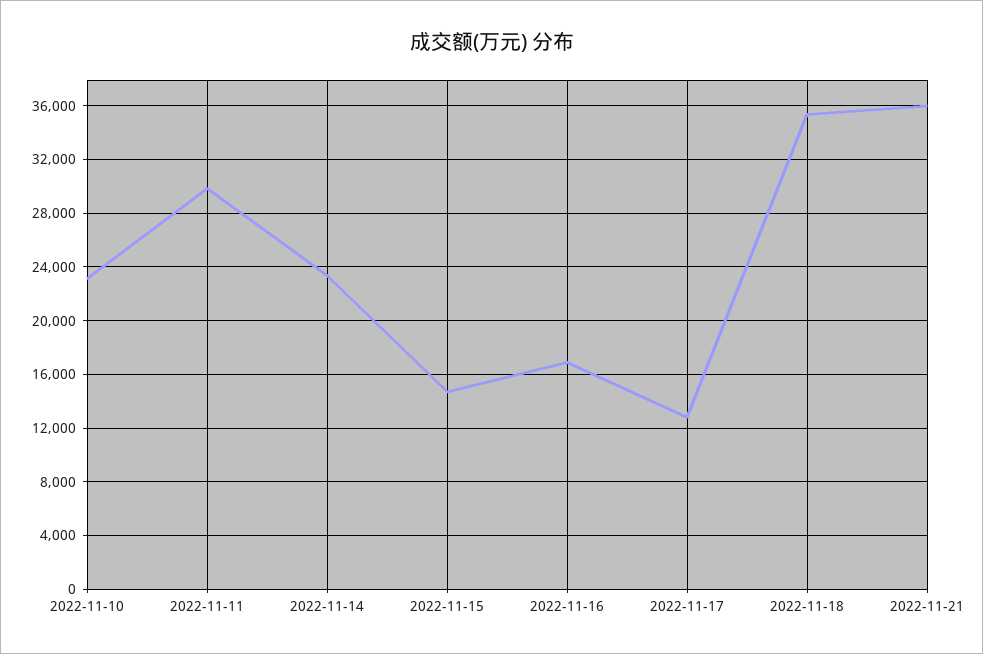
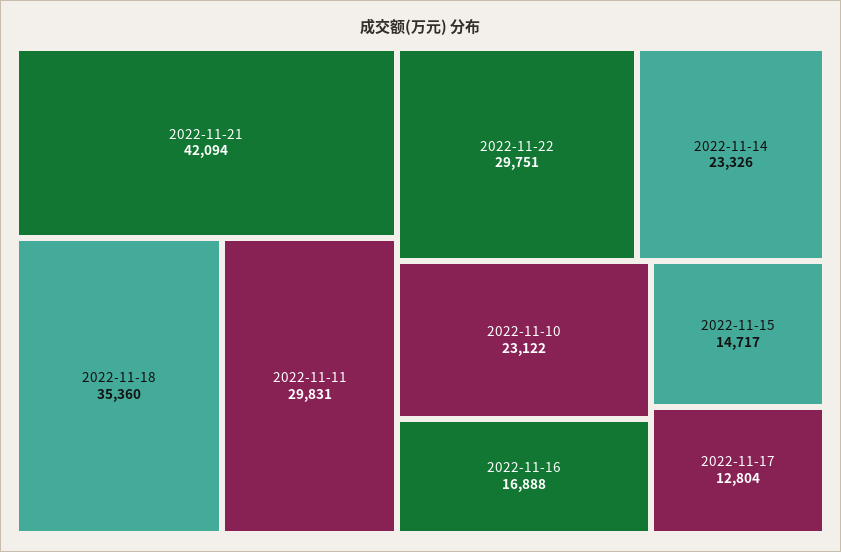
2022-11-21: 36000 -> 42094
2022-11-22: none -> 29751

